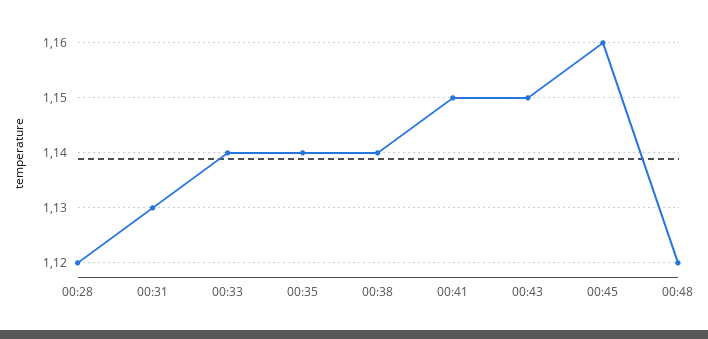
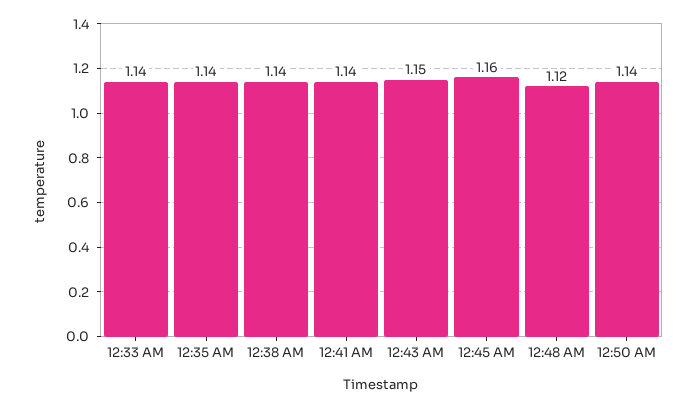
00:28: 1.12 -> none
00:31: 1.13 -> none
00:41: 1.15 -> 1.14
12:50 AM: none -> 1.14

